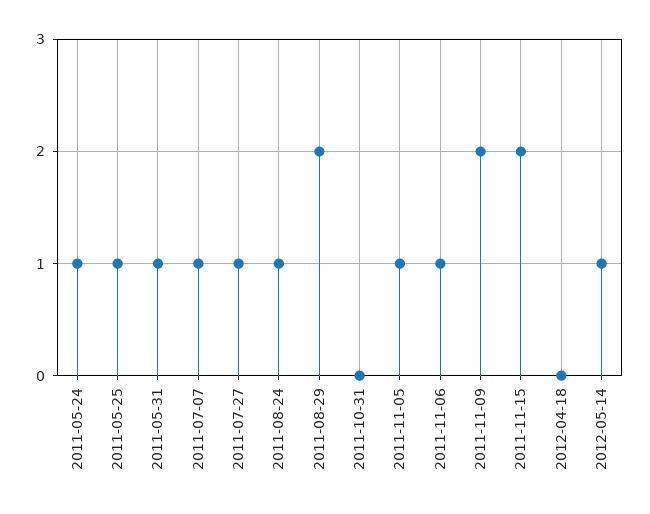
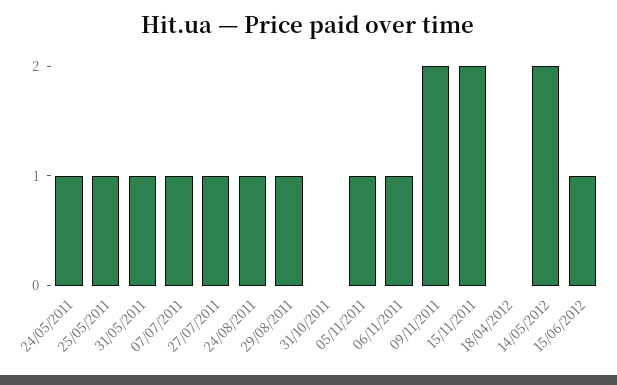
2011-08-29: 2 -> 1
2012-05-14: 1 -> 2
15/06/2012: none -> 1

